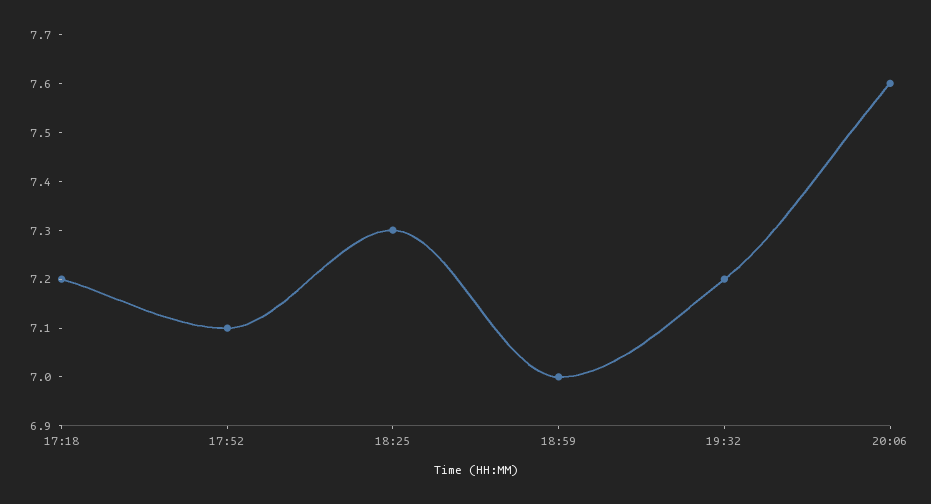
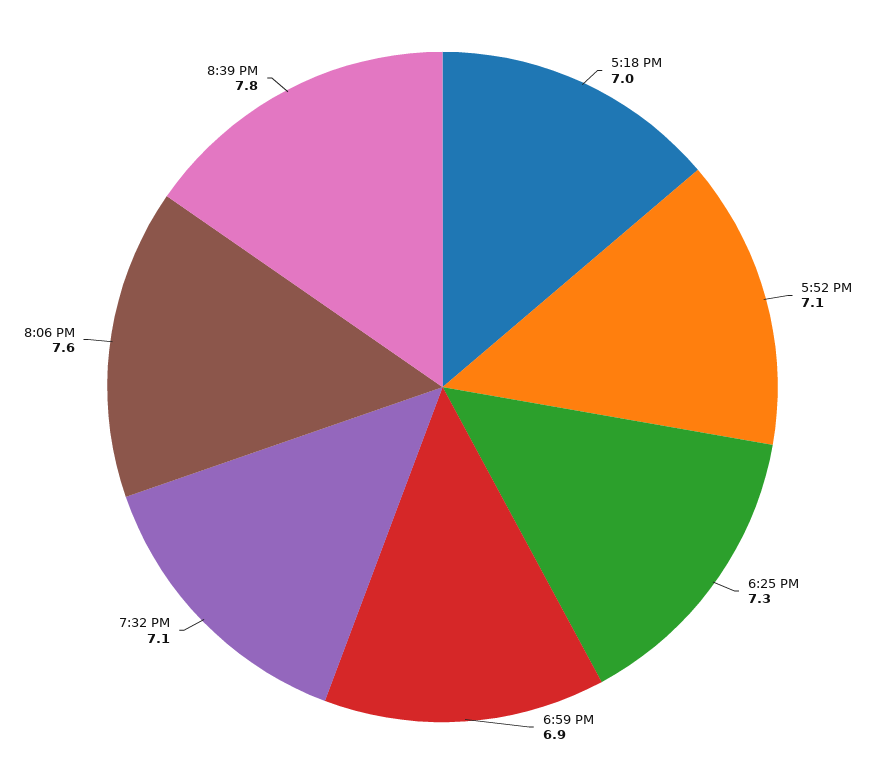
17:18: 7.2 -> 7
18:59: 7 -> 6.9
19:32: 7.2 -> 7.1
8:39 PM: none -> 7.8

